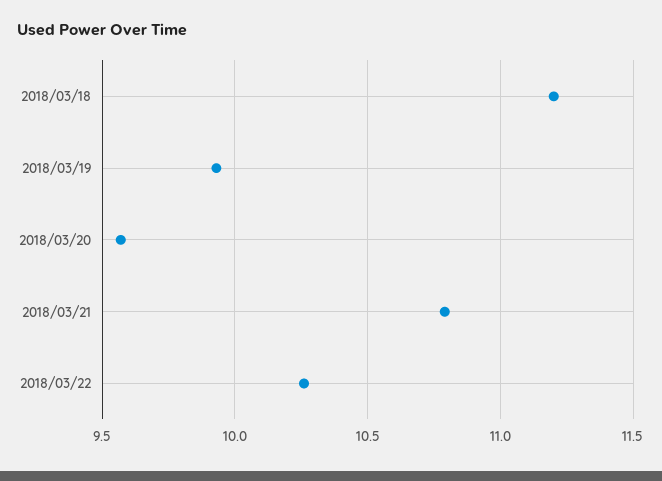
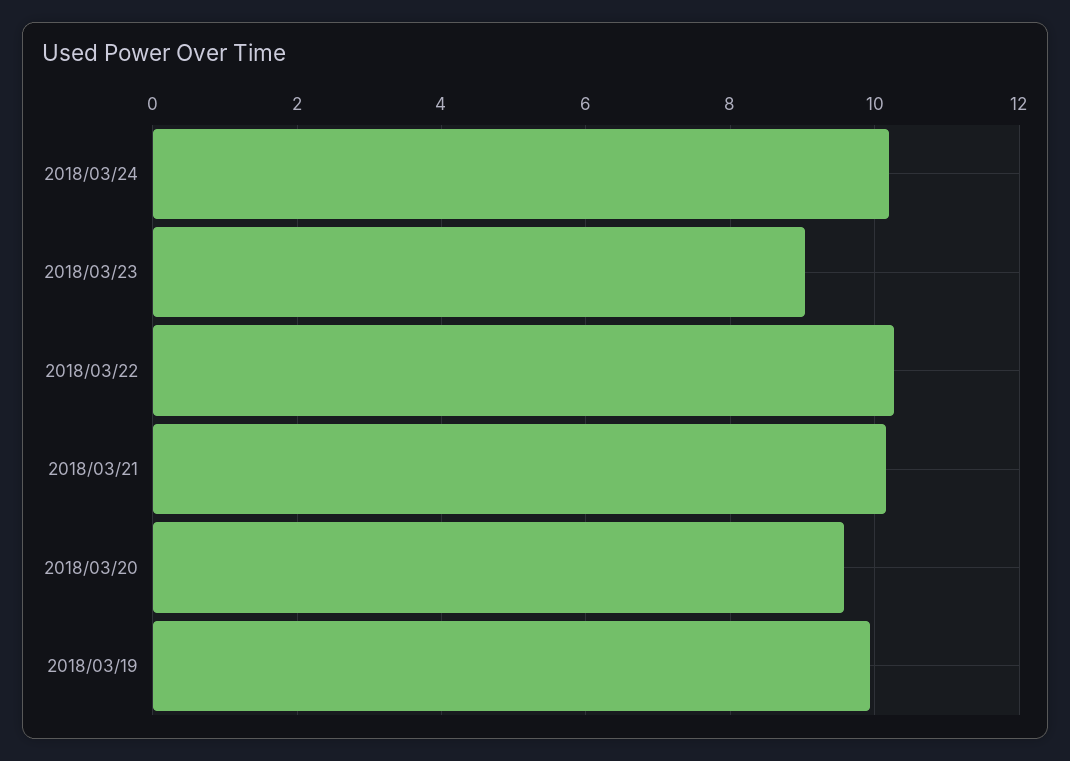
2018/03/18: 11.2 -> none
2018/03/21: 10.8 -> 10.2
2018/03/24: none -> 10.2
2018/03/23: none -> 9

